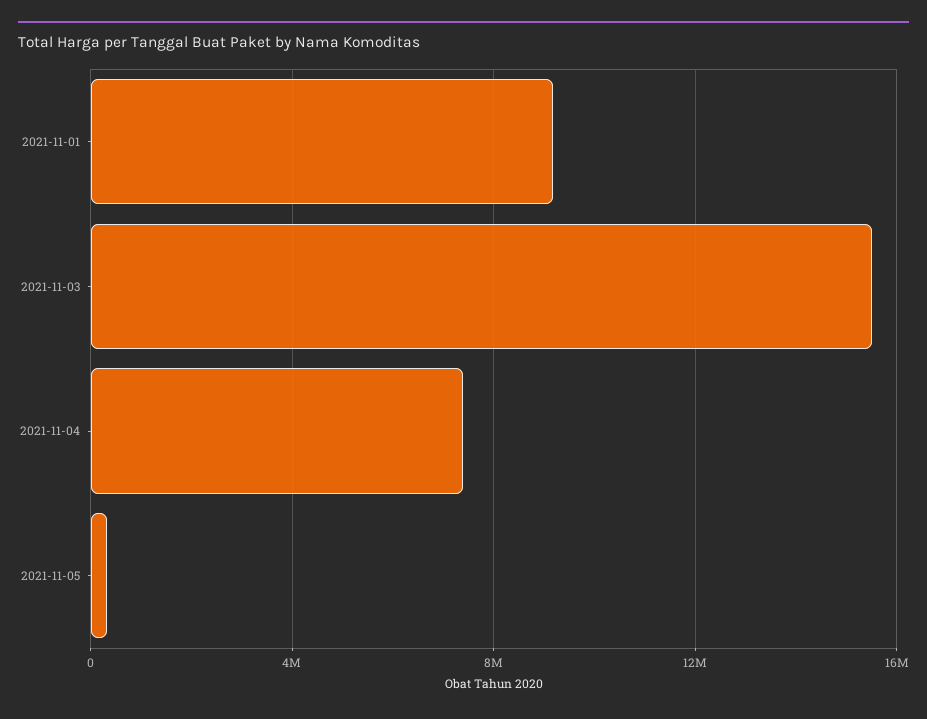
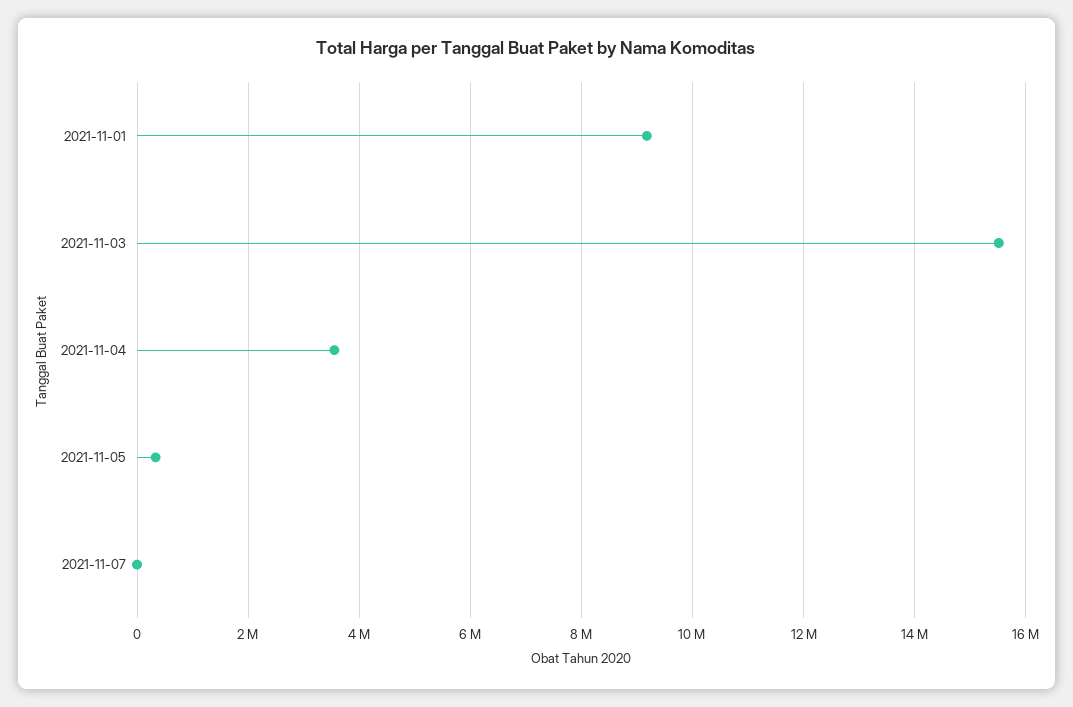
2021-11-04: 7500000 -> 3600000
2021-11-07: none -> 0

